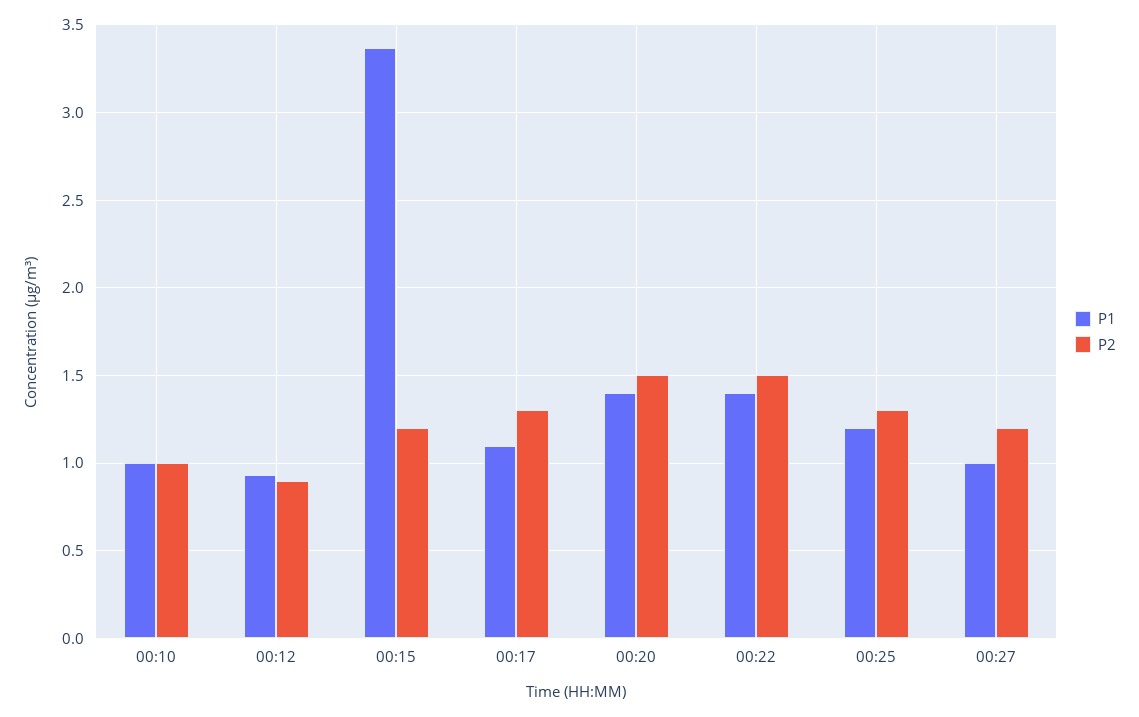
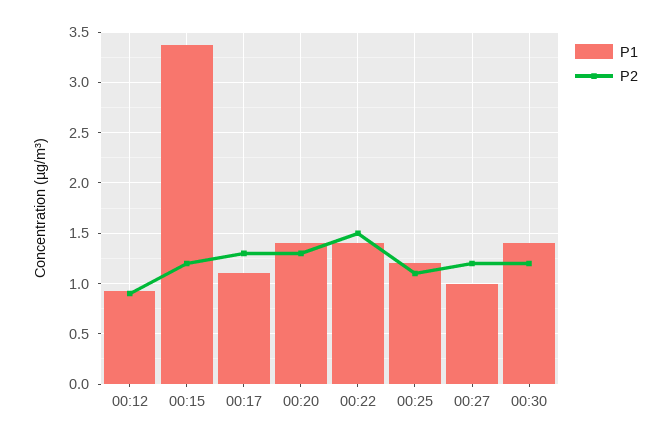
P1, 00:10: 1 -> none
P2, 00:10: 1 -> none
P2, 00:20: 1.5 -> 1.3
P2, 00:25: 1.3 -> 1.1
P1, 00:30: none -> 1.4
P2, 00:30: none -> 1.2

